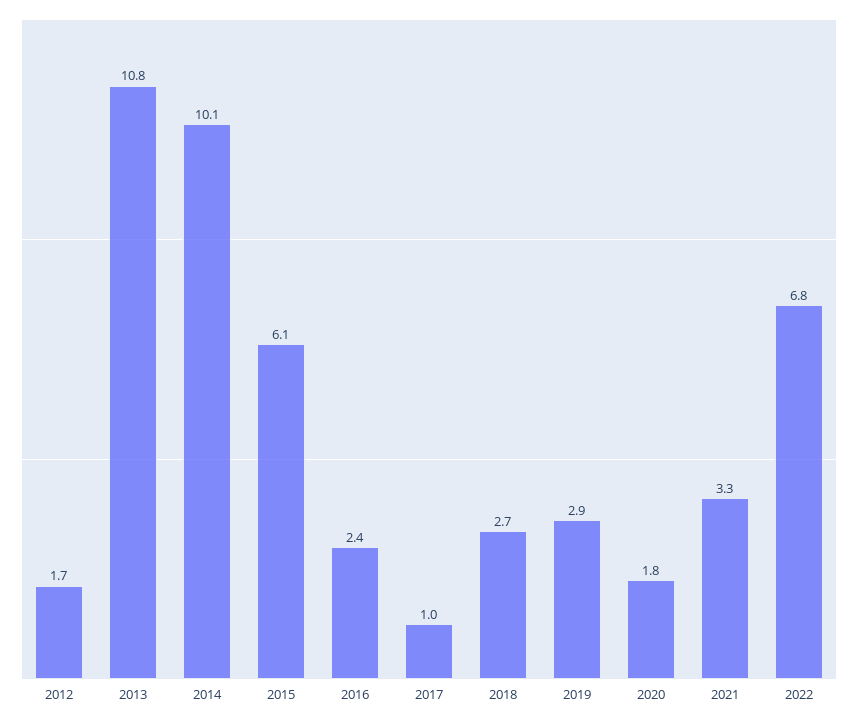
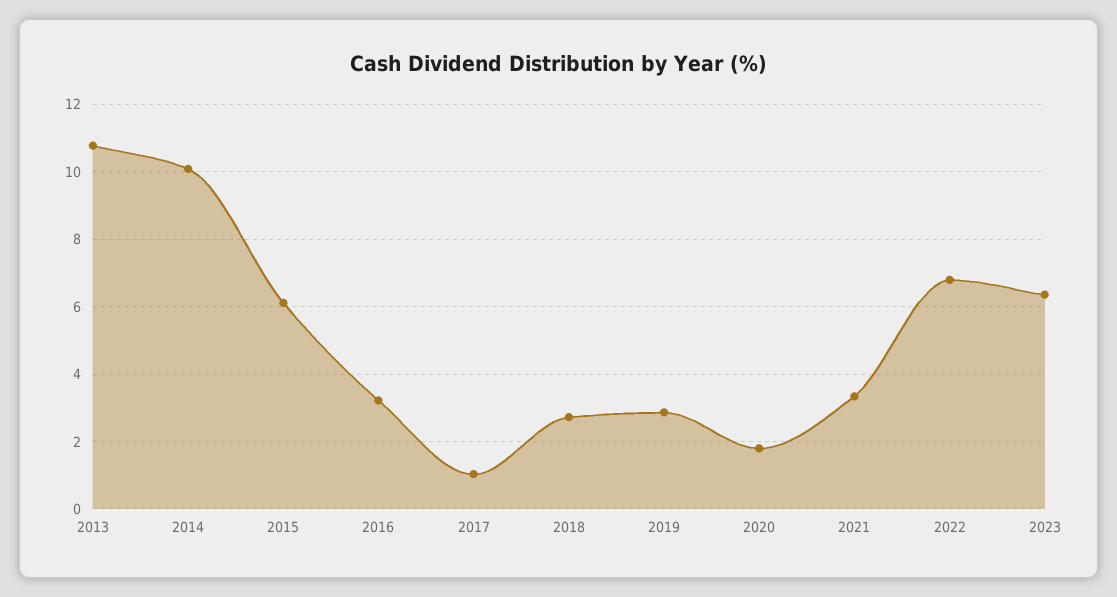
2012: 1.7 -> none
2016: 2.4 -> 3.2
2023: none -> 6.4

